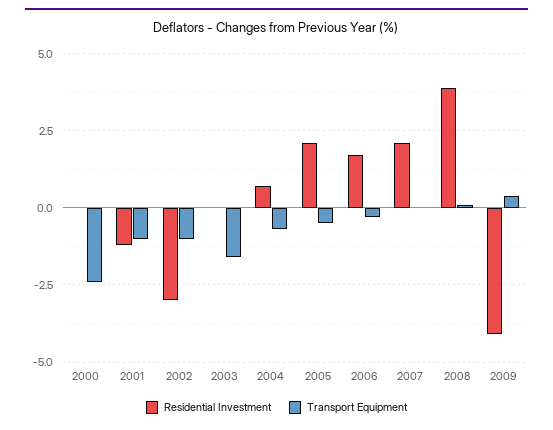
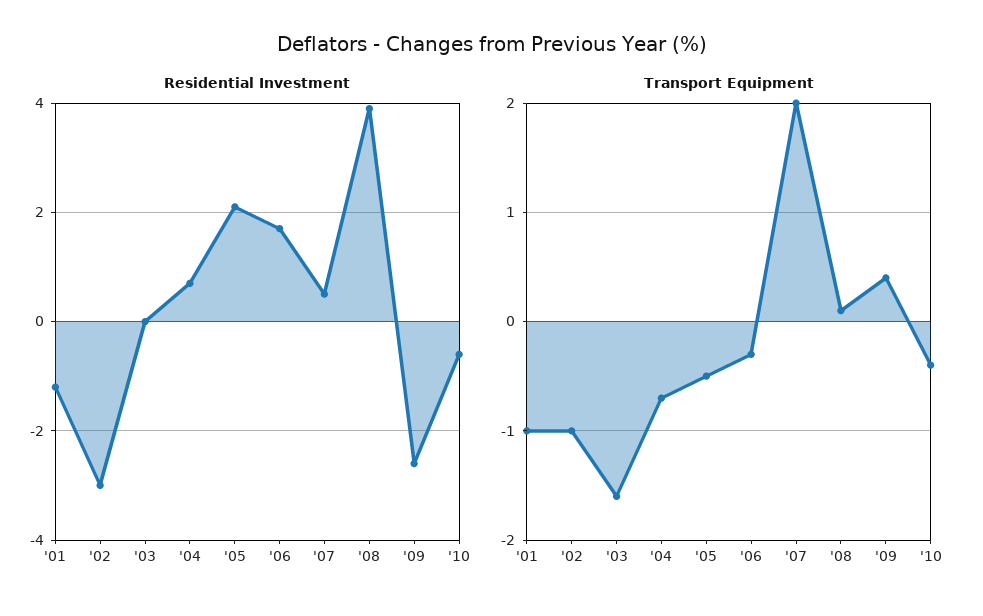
Residential Investment, 2000: 0 -> none
Transport Equipment, 2000: -2.5 -> none
Residential Investment, 2007: 2 -> 0.5
Transport Equipment, 2007: 0 -> 2
Residential Investment, 2009: -4 -> -2.5
Residential Investment, '10: none -> -0.5
Transport Equipment, '10: none -> -0.4

